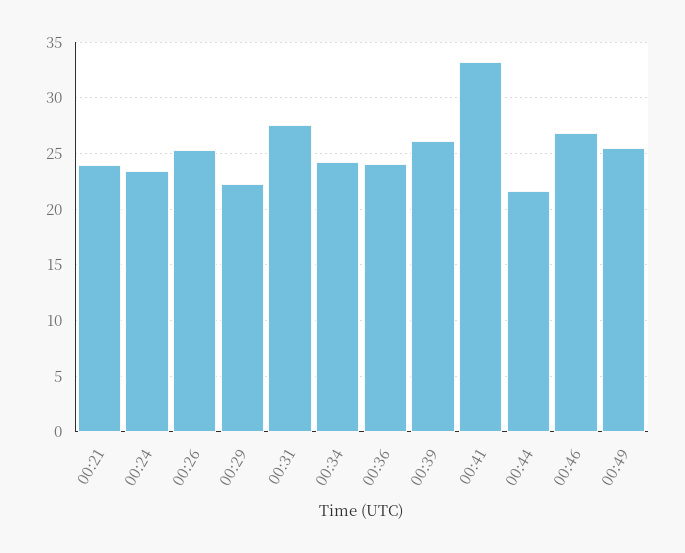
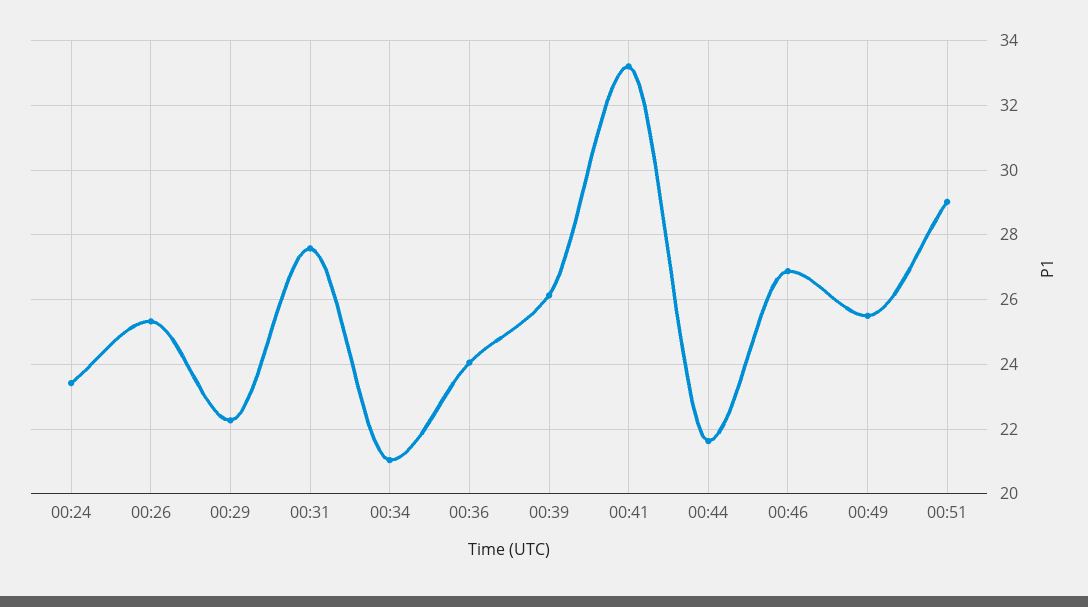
00:21: 24 -> none
00:34: 24 -> 21
00:51: none -> 29

